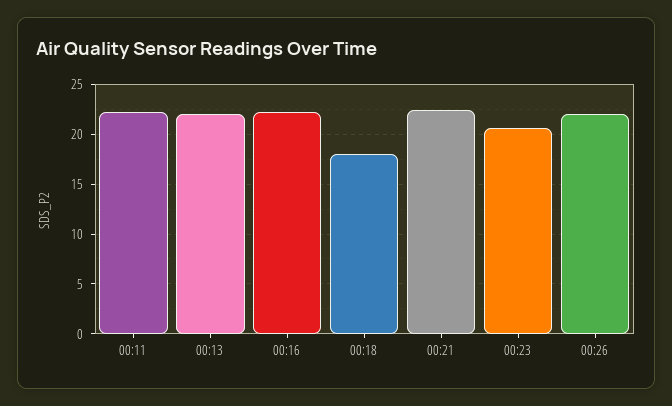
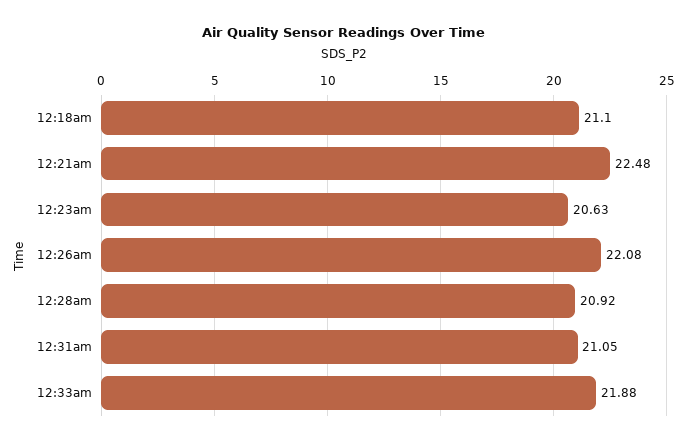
00:11: 22 -> none
00:13: 22 -> none
00:16: 22 -> none
00:18: 18 -> 21.1
12:28am: none -> 20.92
12:31am: none -> 21.05
12:33am: none -> 21.88

